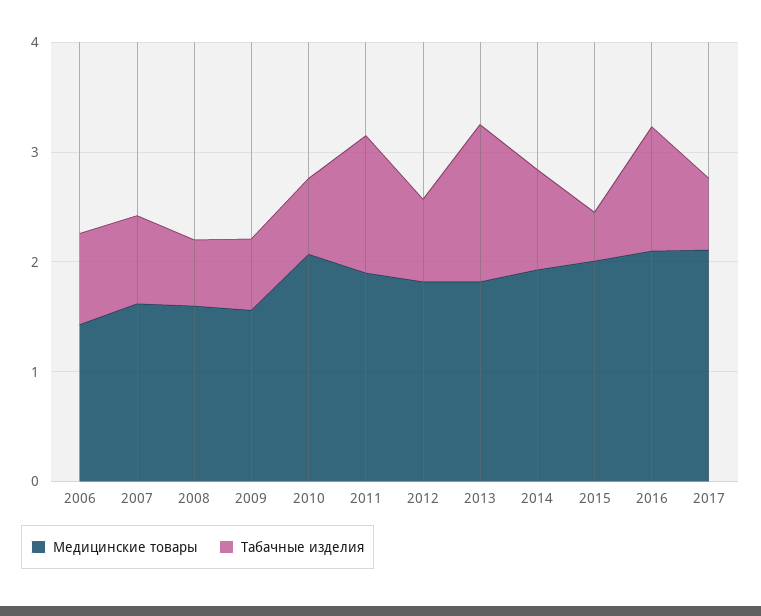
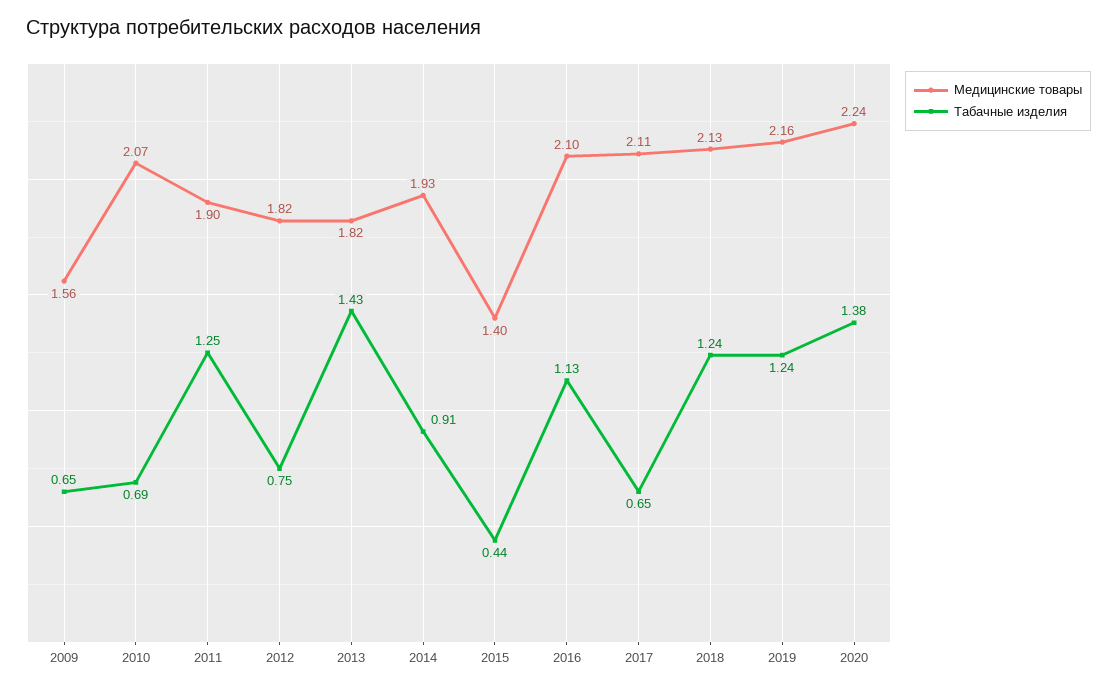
Медицинские товары, 2006: 1.4 -> none
Табачные изделия, 2006: 0.8 -> none
Медицинские товары, 2007: 1.6 -> none
Табачные изделия, 2007: 0.8 -> none
Медицинские товары, 2008: 1.6 -> none
Табачные изделия, 2008: 0.6 -> none
Медицинские товары, 2015: 2 -> 1.4
Медицинские товары, 2018: none -> 2.13
Табачные изделия, 2018: none -> 1.24
Медицинские товары, 2019: none -> 2.16
Табачные изделия, 2019: none -> 1.24
Медицинские товары, 2020: none -> 2.24
Табачные изделия, 2020: none -> 1.38

